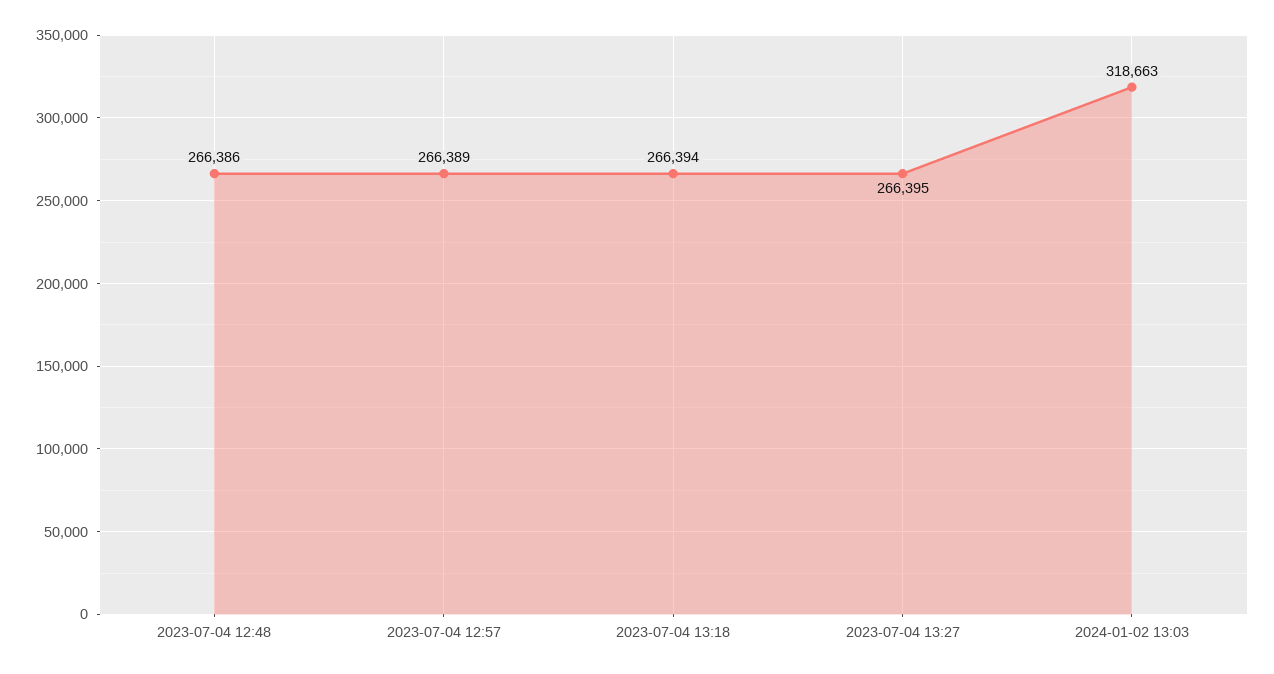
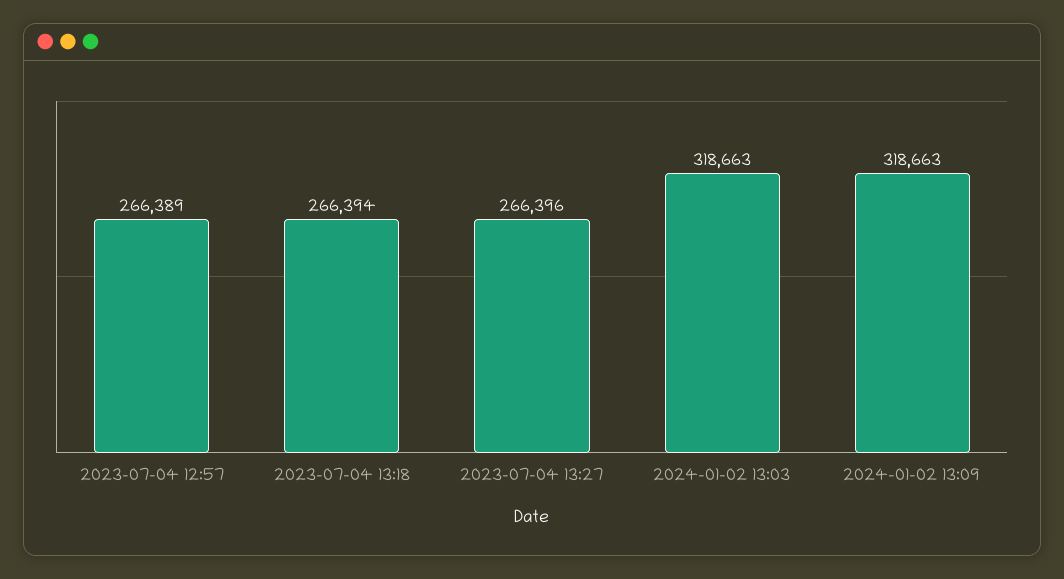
2023-07-04 12:48: 266386 -> none
2023-07-04 13:27: 266395 -> 266396
2024-01-02 13:09: none -> 318663

